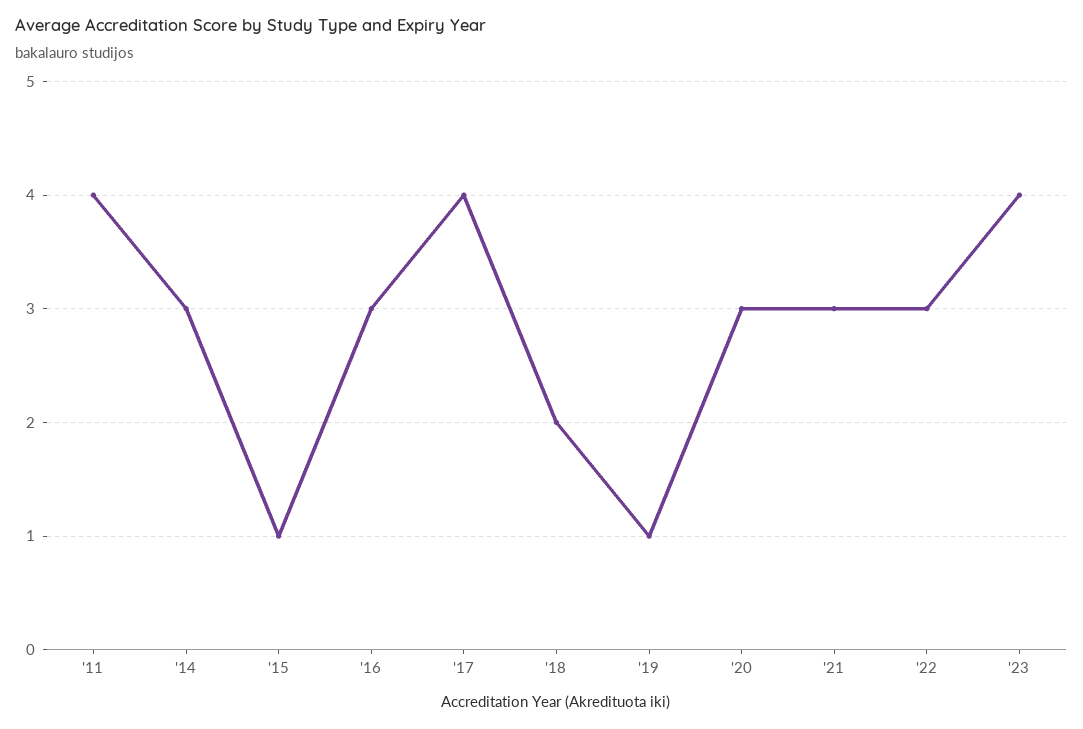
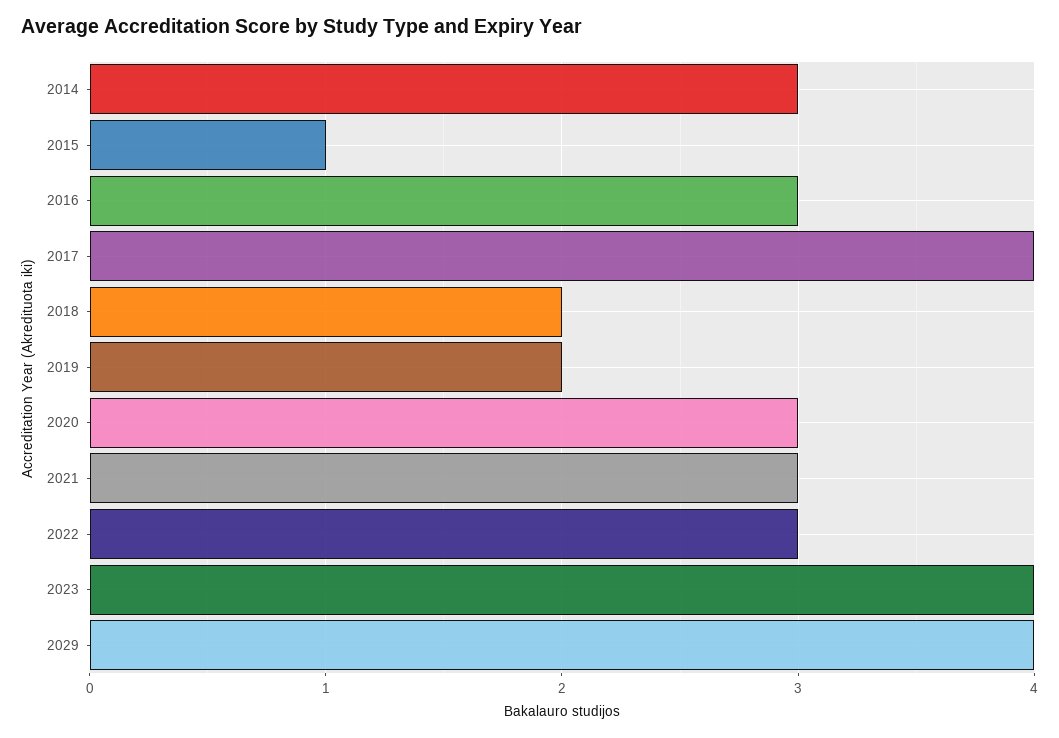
'11: 4 -> none
'19: 1 -> 2
2029: none -> 4

